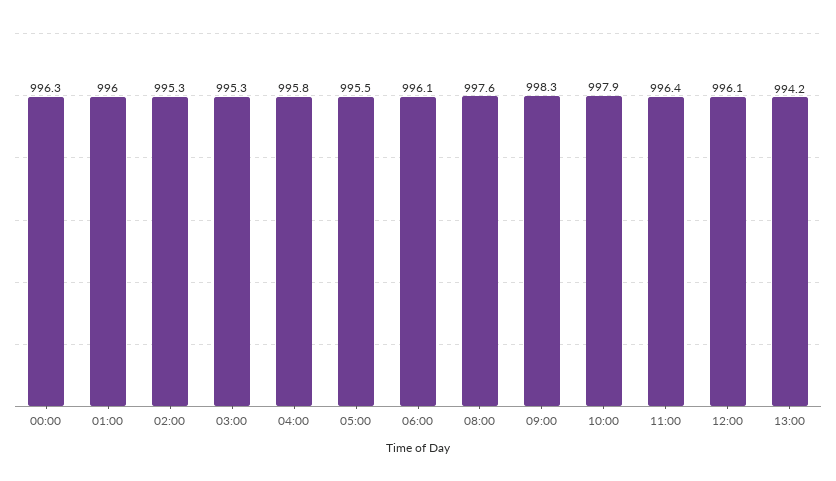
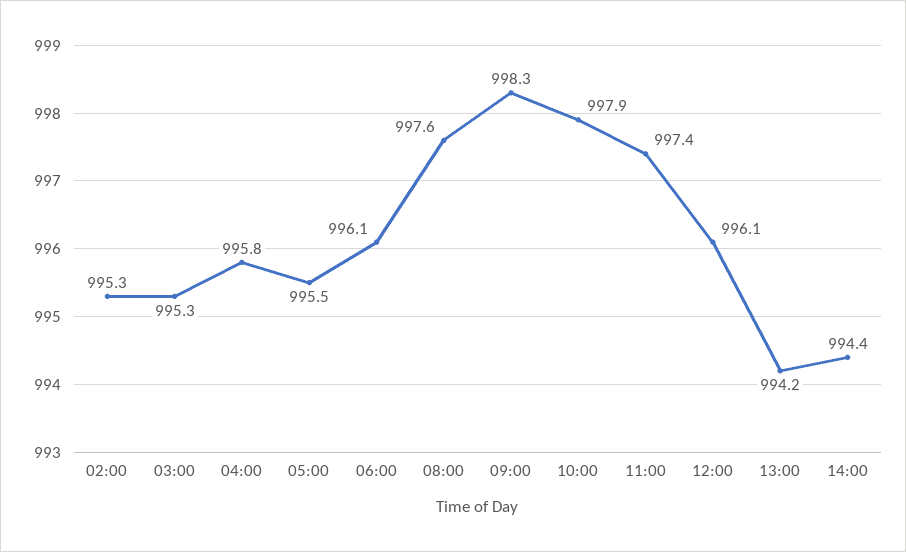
00:00: 996.3 -> none
01:00: 996 -> none
11:00: 996.4 -> 997.4
14:00: none -> 994.4

